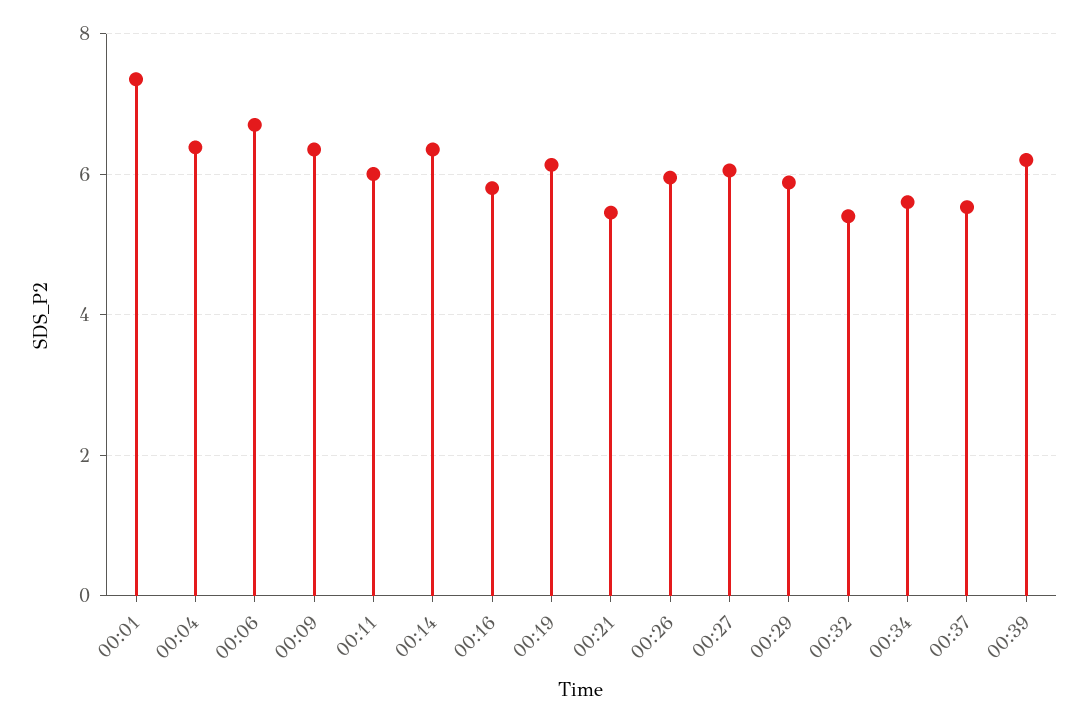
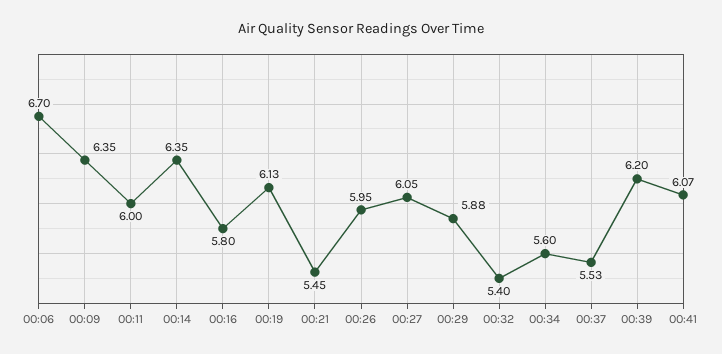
00:01: 7.4 -> none
00:04: 6.4 -> none
00:41: none -> 6.07

